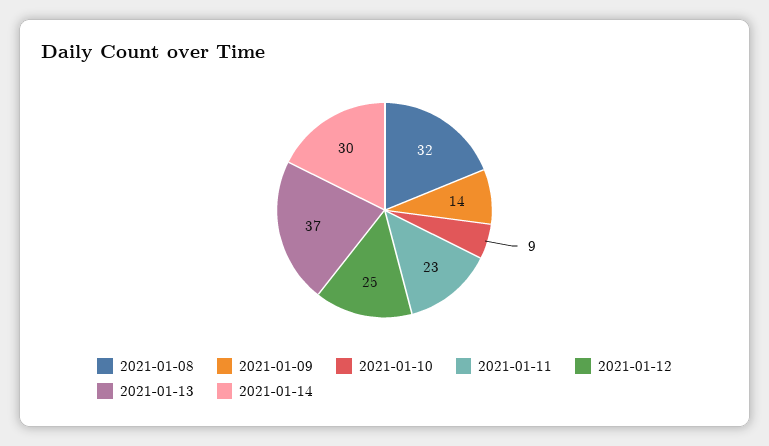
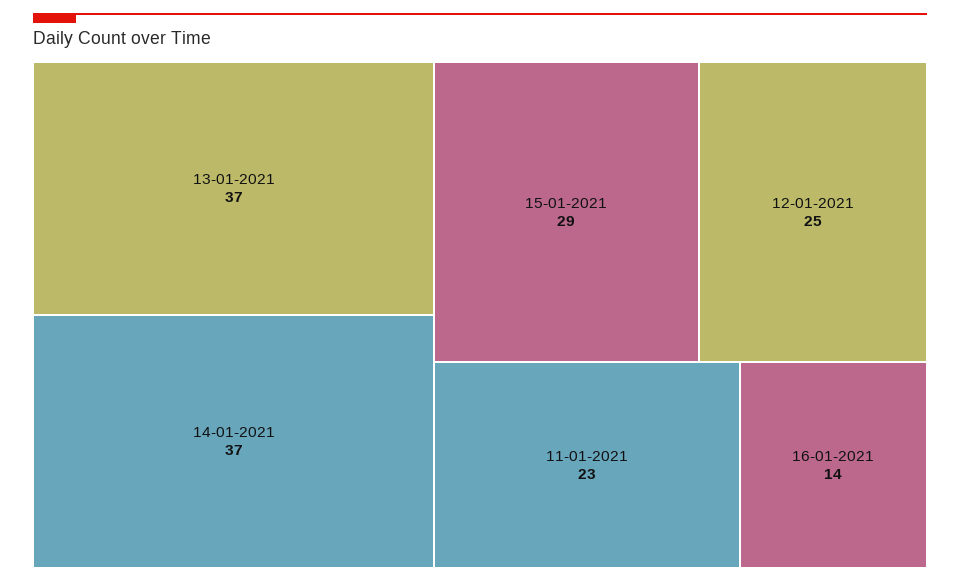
2021-01-08: 32 -> none
2021-01-09: 14 -> none
2021-01-10: 9 -> none
2021-01-14: 30 -> 37
15-01-2021: none -> 29
16-01-2021: none -> 14

